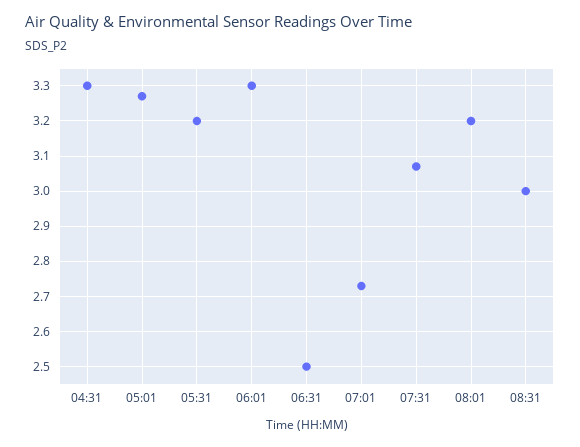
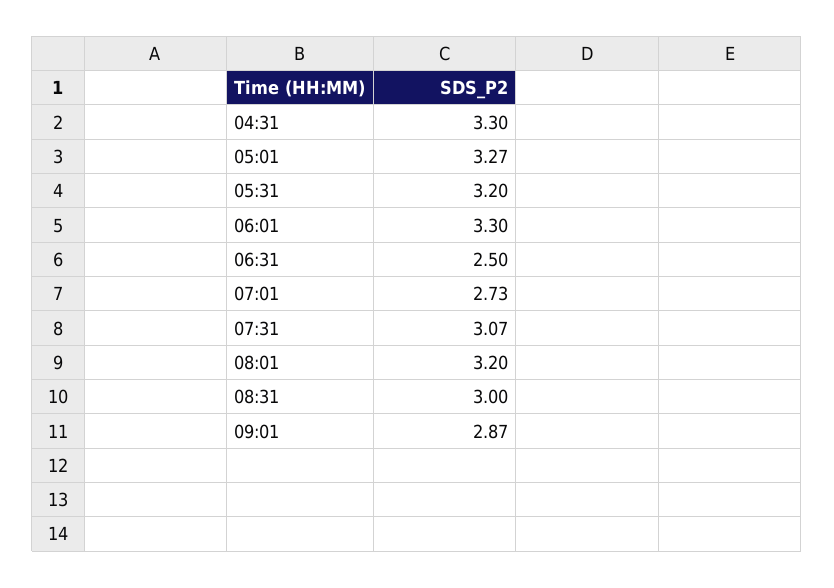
09:01: none -> 2.87

